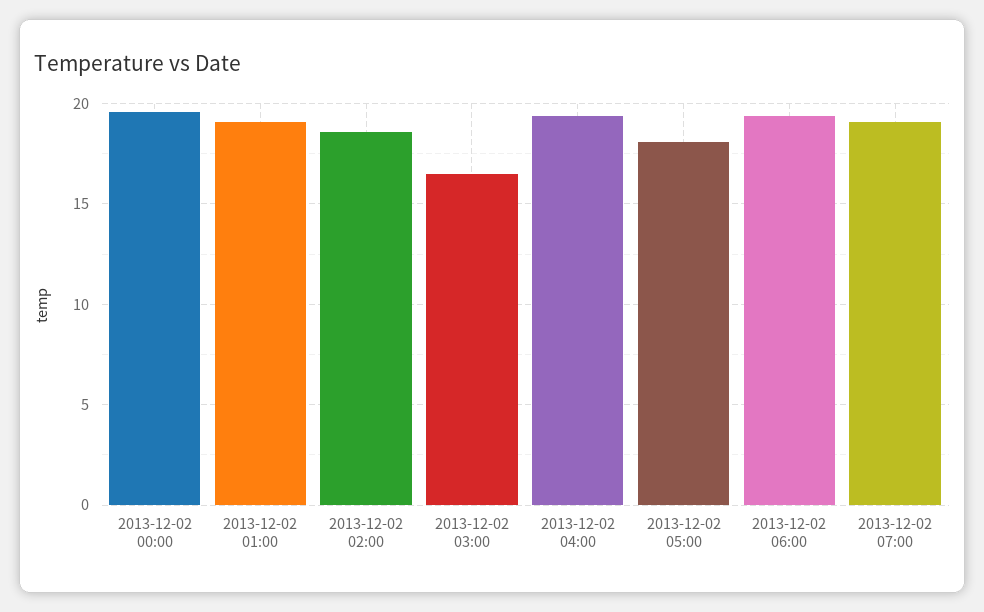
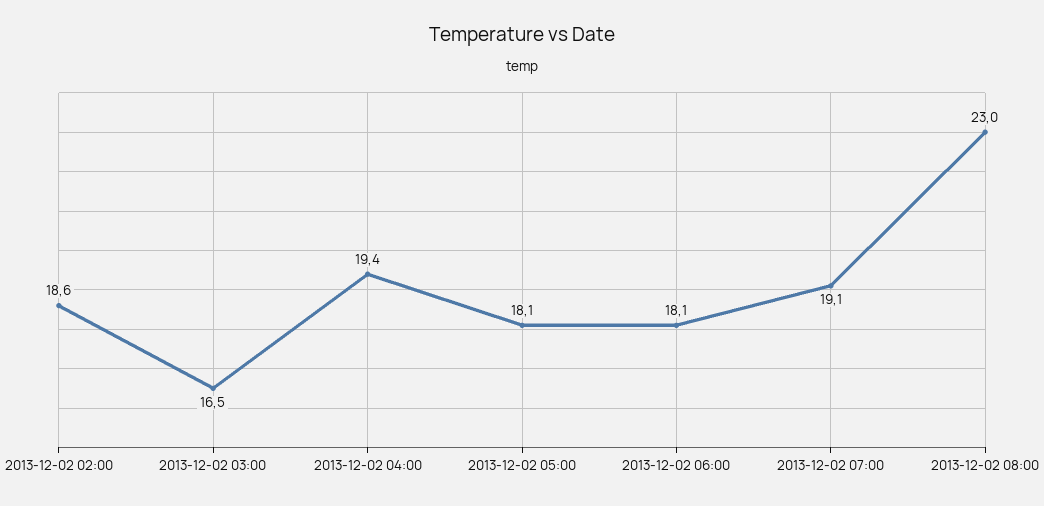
2013-12-02 00:00: 19.5 -> none
2013-12-02 01:00: 19 -> none
2013-12-02 06:00: 19.5 -> 18.1
2013-12-02 08:00: none -> 23

